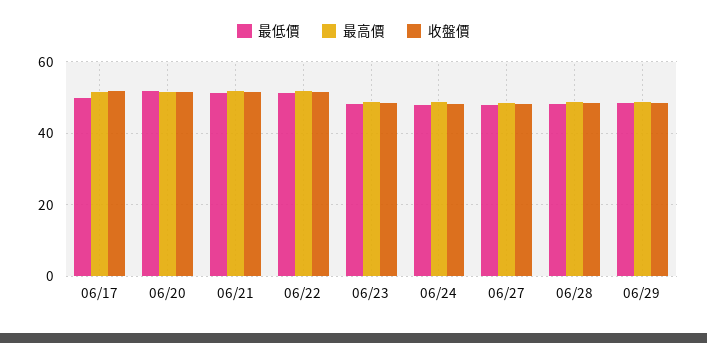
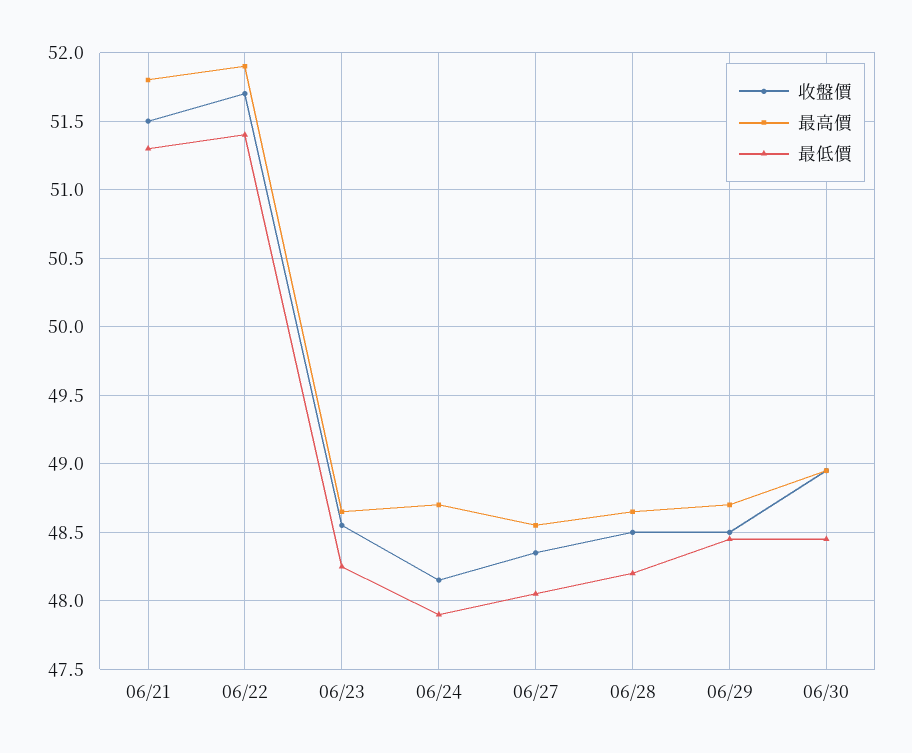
最低價, 06/17: 50 -> none
最高價, 06/17: 52 -> none
收盤價, 06/17: 52 -> none
最低價, 06/20: 52 -> none
最高價, 06/20: 52 -> none
收盤價, 06/20: 52 -> none
收盤價, 06/30: none -> 48.95
最高價, 06/30: none -> 48.95
最低價, 06/30: none -> 48.45

